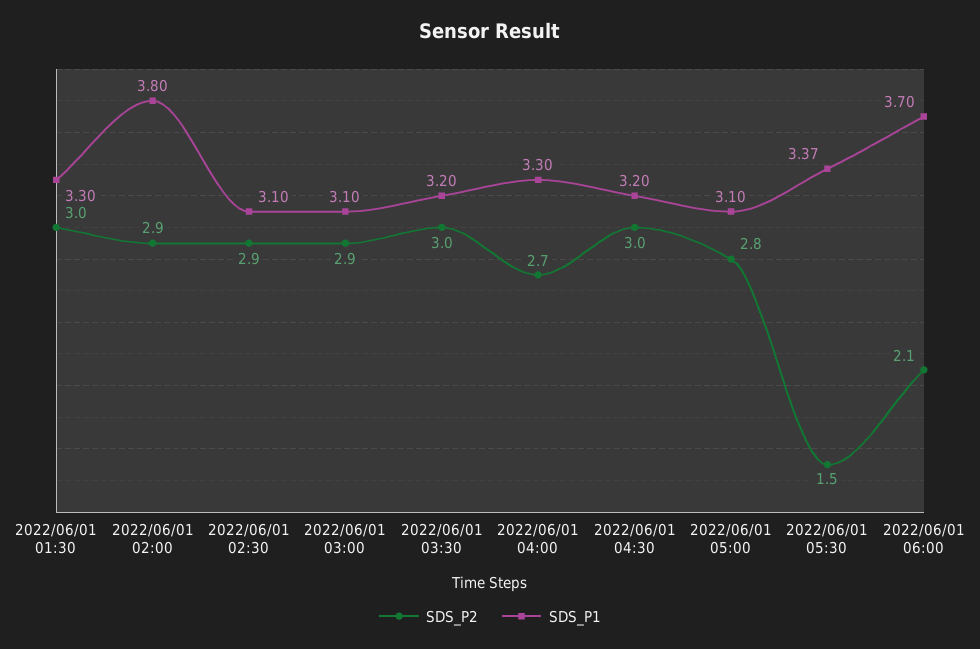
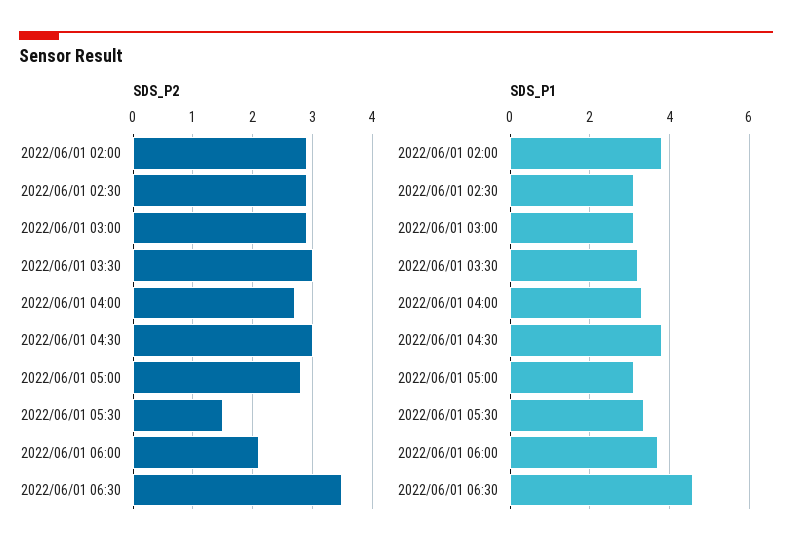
SDS_P2, 2022/06/01 01:30: 3 -> none
SDS_P1, 2022/06/01 01:30: 3.3 -> none
SDS_P1, 2022/06/01 04:30: 3.2 -> 3.8
SDS_P2, 2022/06/01 06:30: none -> 3.5
SDS_P1, 2022/06/01 06:30: none -> 4.6

